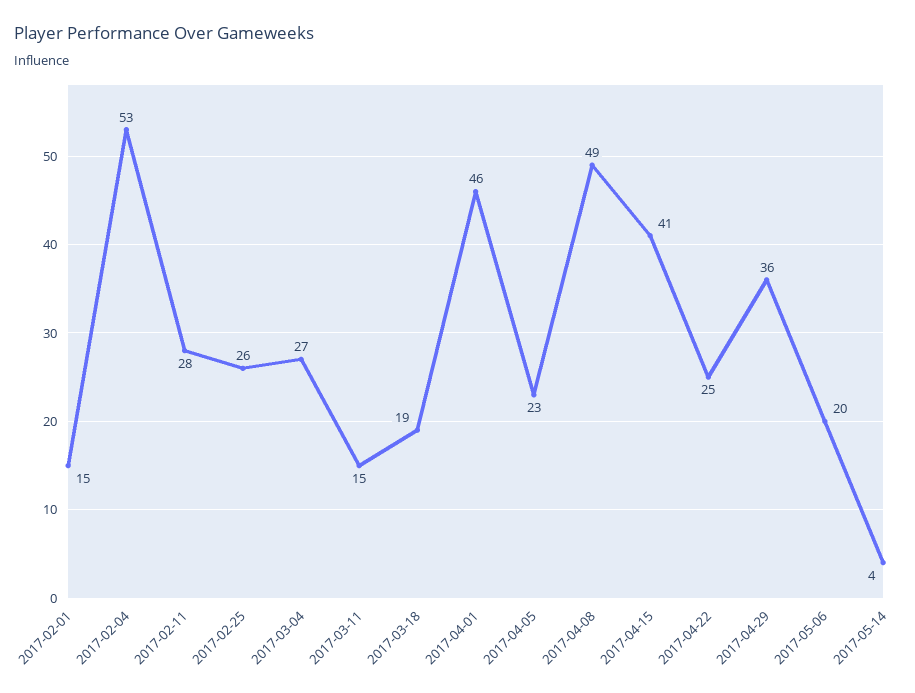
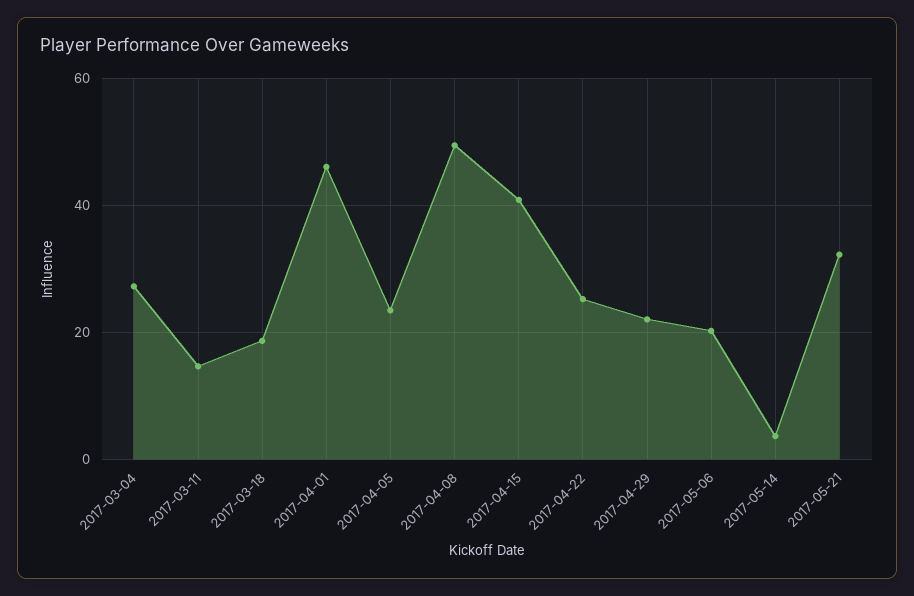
2017-02-01: 15 -> none
2017-02-04: 53 -> none
2017-02-11: 28 -> none
2017-02-25: 26 -> none
2017-04-29: 36 -> 22
2017-05-21: none -> 32

